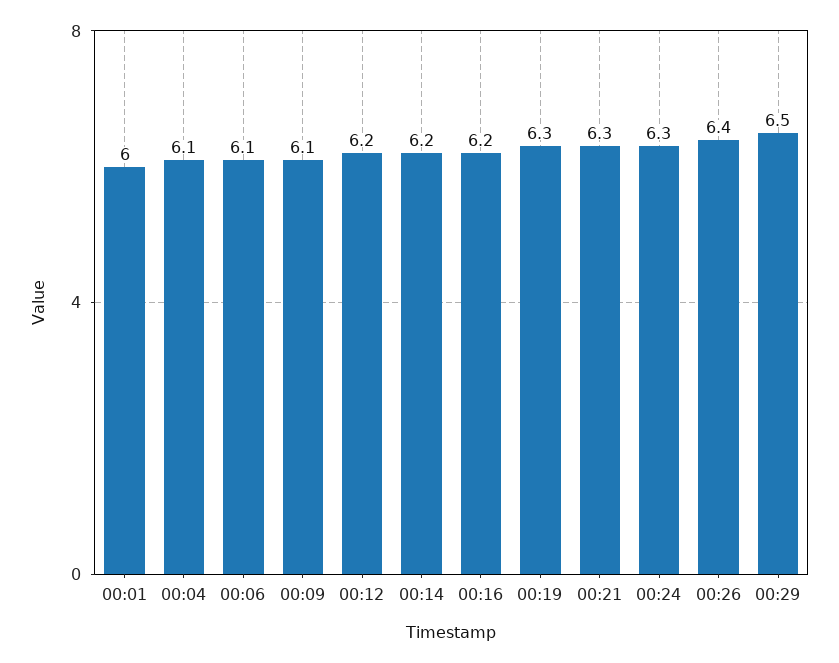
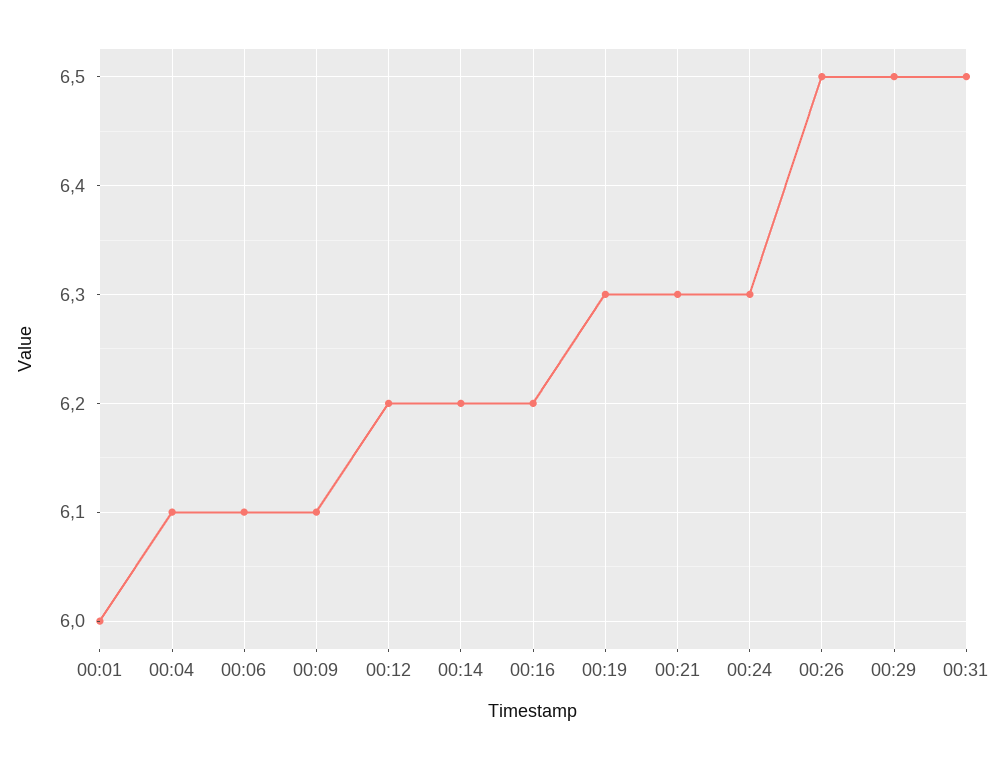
00:26: 6.4 -> 6.5
00:31: none -> 6.5

